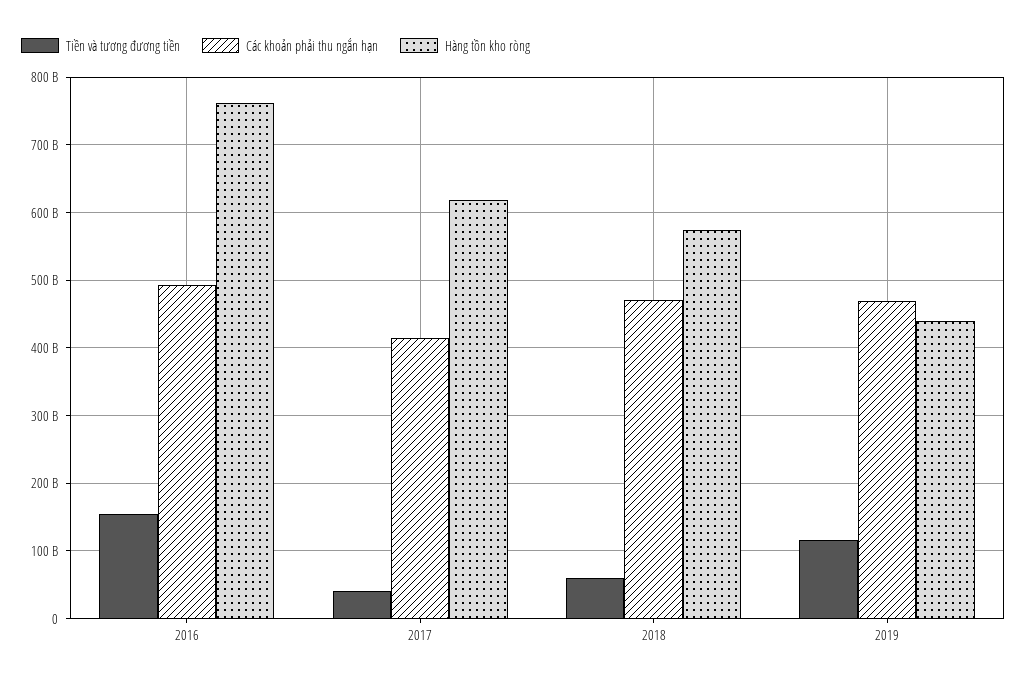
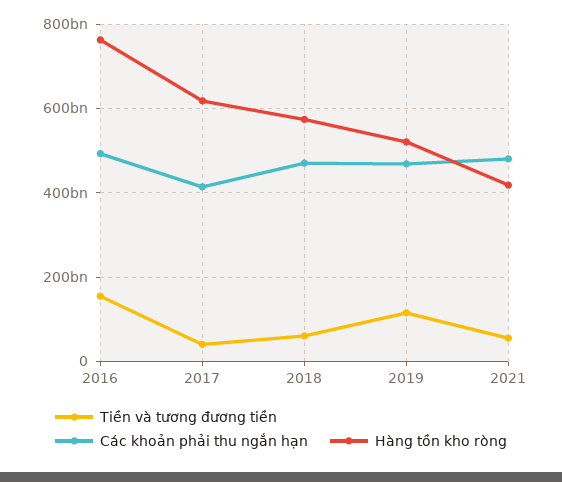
Hàng tồn kho ròng, 2019: 440000000000 -> 520000000000
Tiền và tương đương tiền, 2021: none -> 60000000000
Các khoản phải thu ngắn hạn, 2021: none -> 480000000000
Hàng tồn kho ròng, 2021: none -> 420000000000

